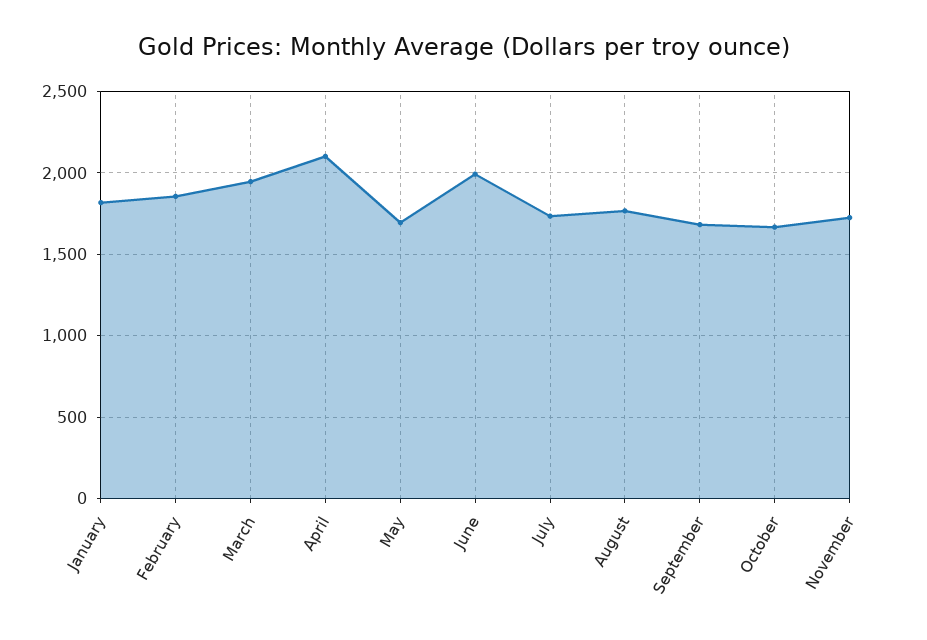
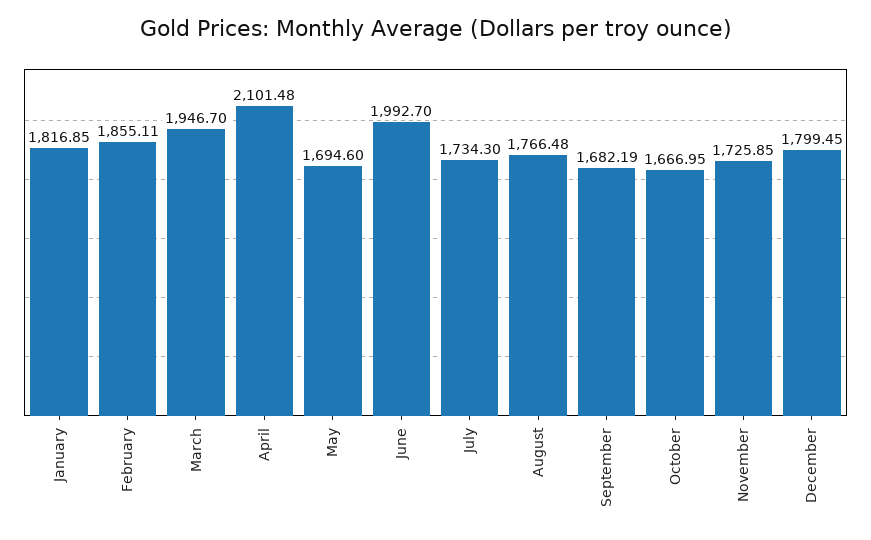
December: none -> 1799.45

